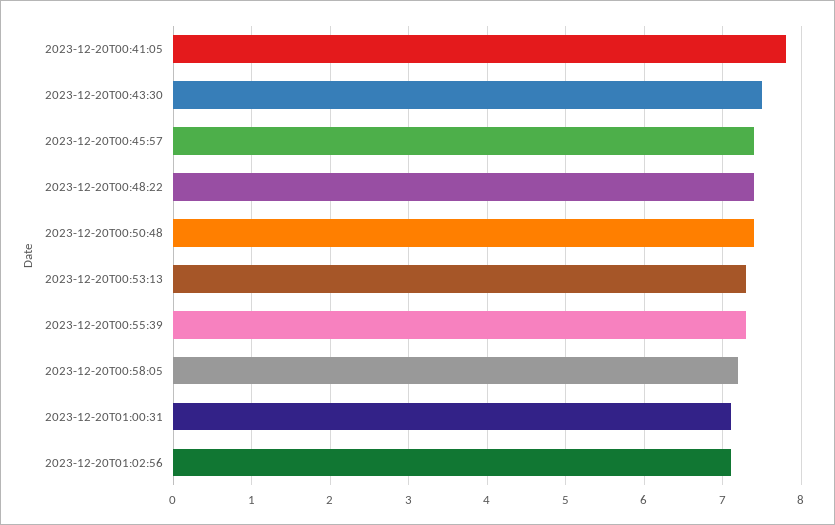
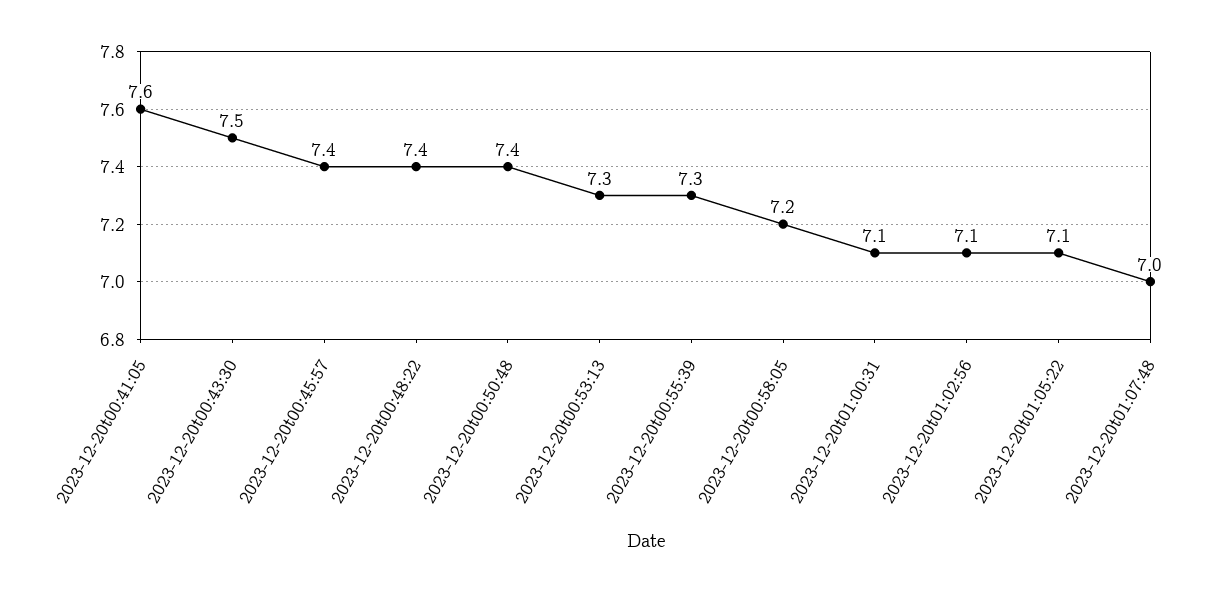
2023-12-20T00:41:05: 7.8 -> 7.6
2023-12-20t01:05:22: none -> 7.1
2023-12-20t01:07:48: none -> 7

